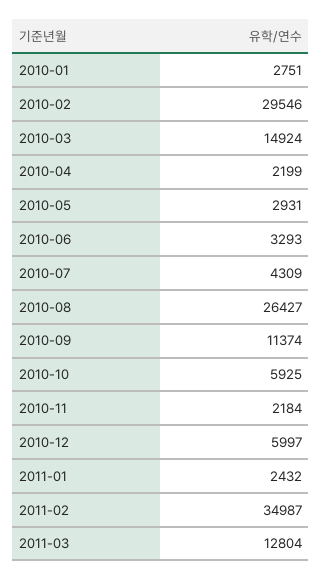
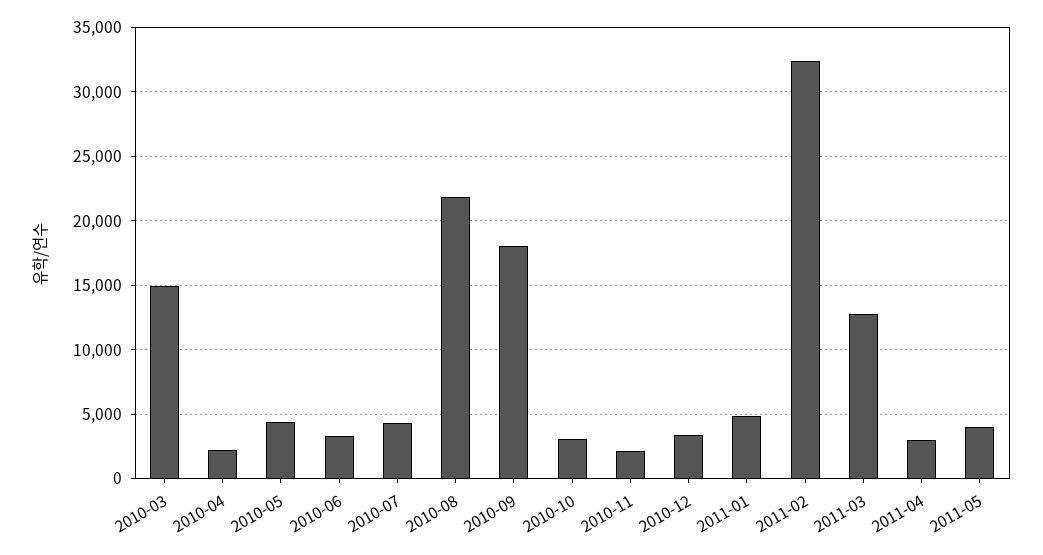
2010-01: 2751 -> none
2010-02: 29546 -> none
2010-05: 2931 -> 4500
2010-08: 26427 -> 22000
2010-09: 11374 -> 18000
2010-10: 5925 -> 3000
2010-12: 5997 -> 3500
2011-01: 2432 -> 5000
2011-02: 34987 -> 32500
2011-04: none -> 3000
2011-05: none -> 4000

